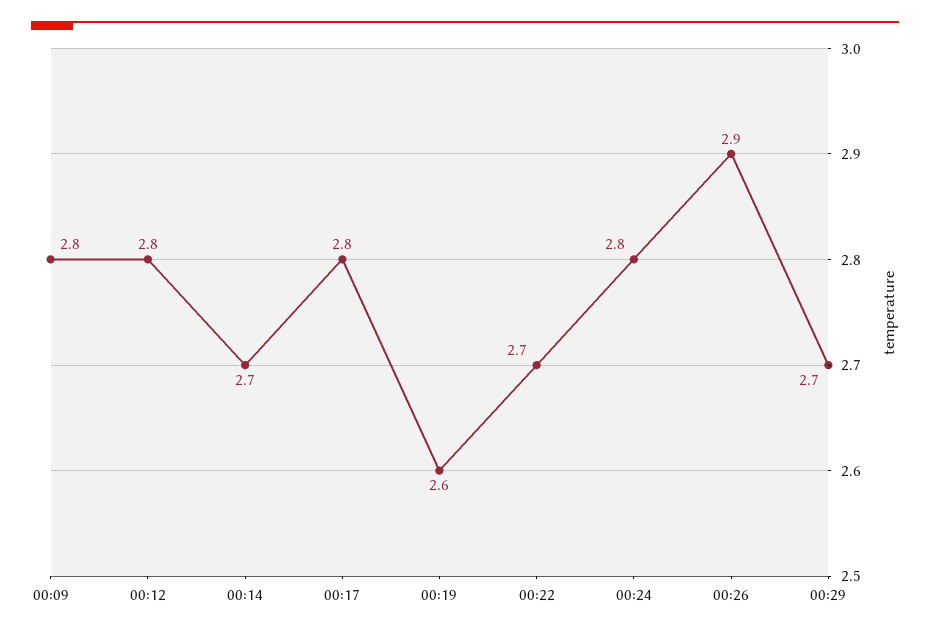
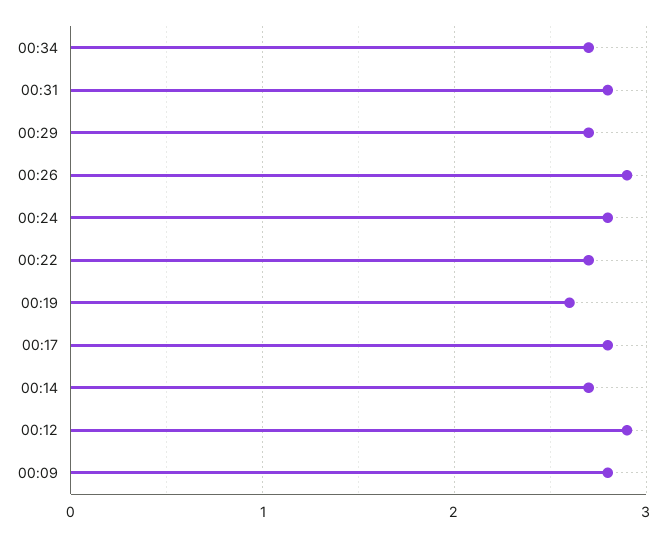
00:12: 2.8 -> 2.9
00:34: none -> 2.7
00:31: none -> 2.8

